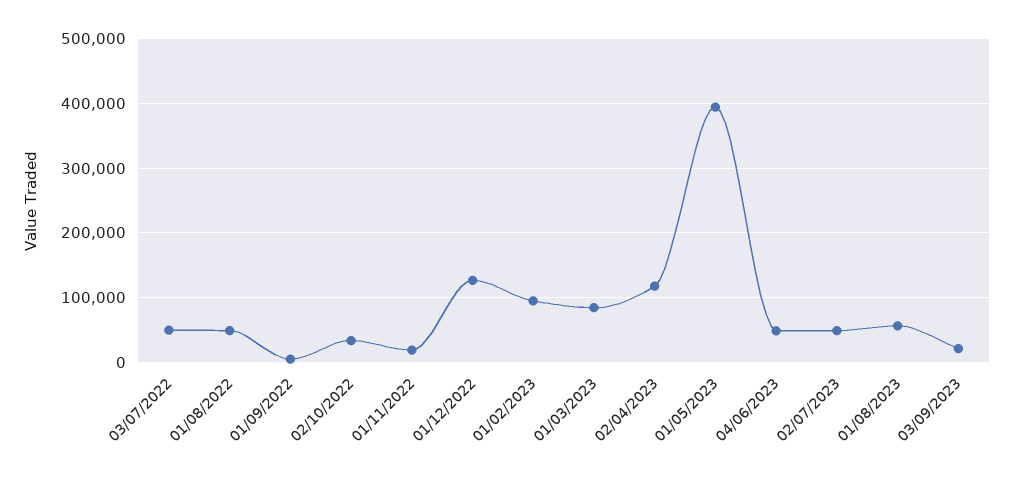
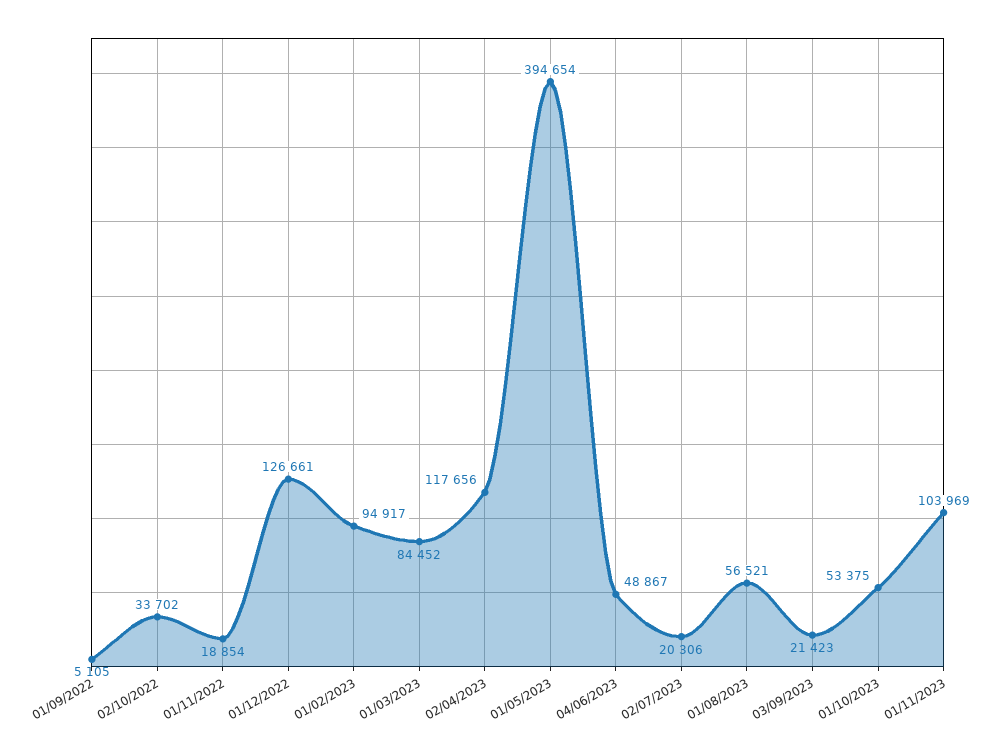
03/07/2022: 50000 -> none
01/08/2022: 50000 -> none
02/07/2023: 50000 -> 20306
01/10/2023: none -> 53375
01/11/2023: none -> 103969

